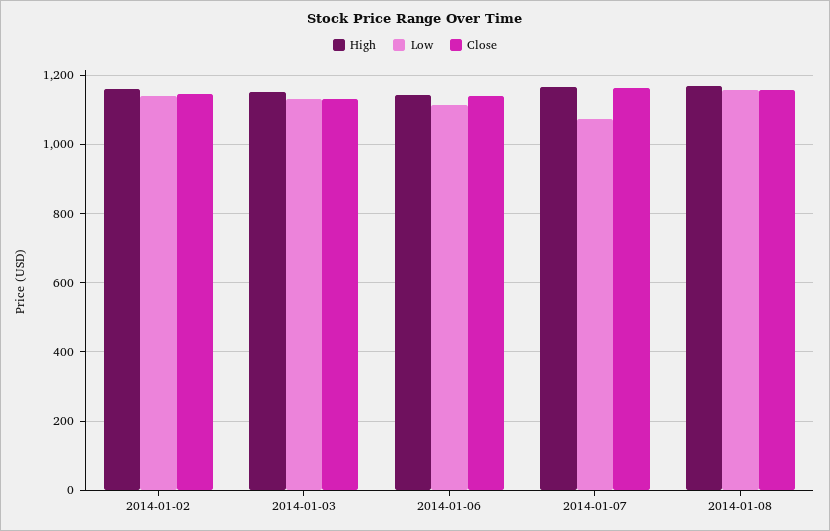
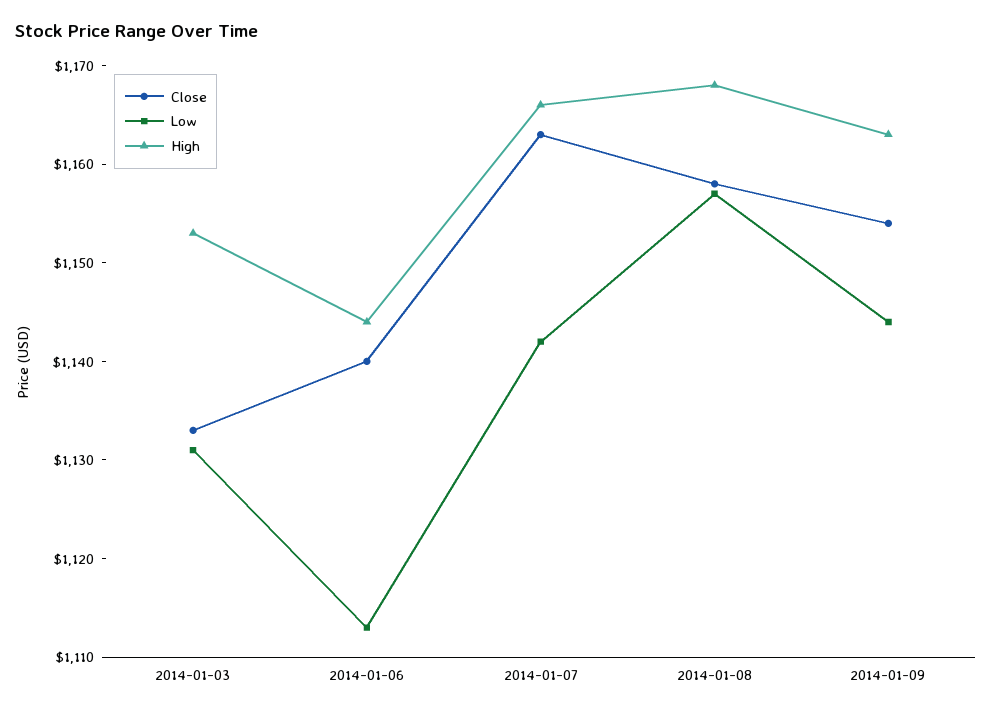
High, 2014-01-02: 1160 -> none
Low, 2014-01-02: 1140 -> none
Close, 2014-01-02: 1140 -> none
Low, 2014-01-07: 1080 -> 1142
Close, 2014-01-09: none -> 1154
Low, 2014-01-09: none -> 1144
High, 2014-01-09: none -> 1163

